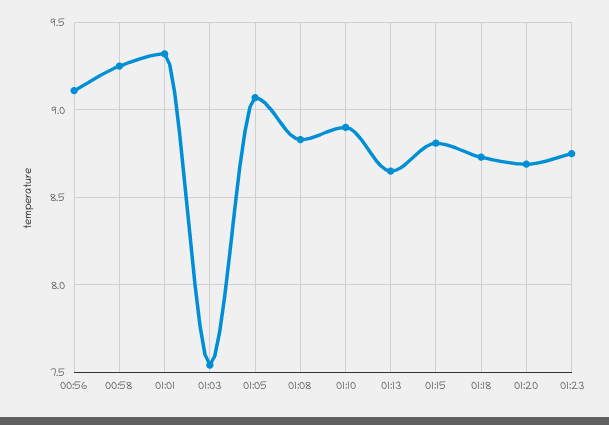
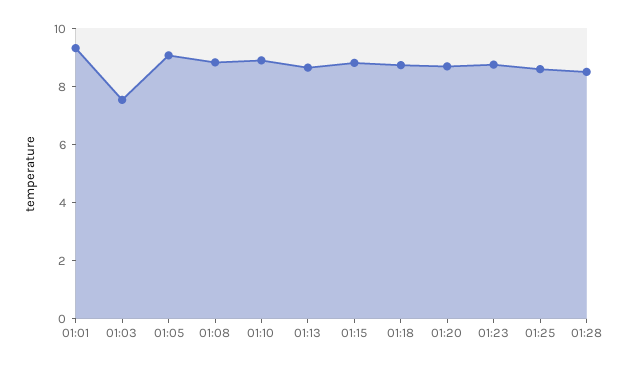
00:56: 9.1 -> none
00:58: 9.25 -> none
01:25: none -> 8.5
01:28: none -> 8.5

